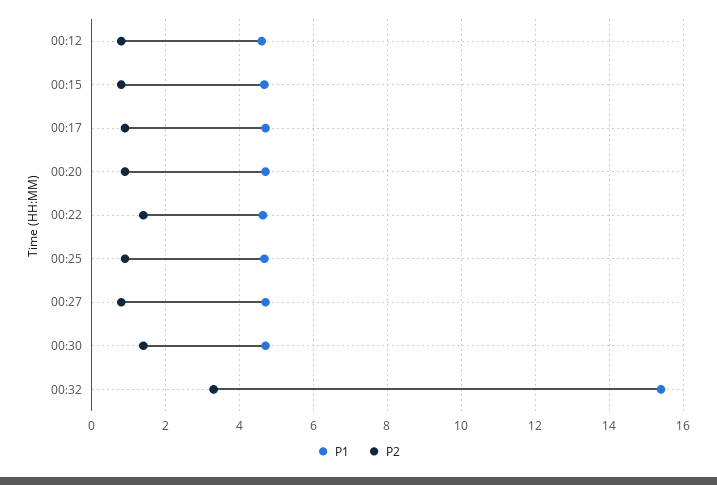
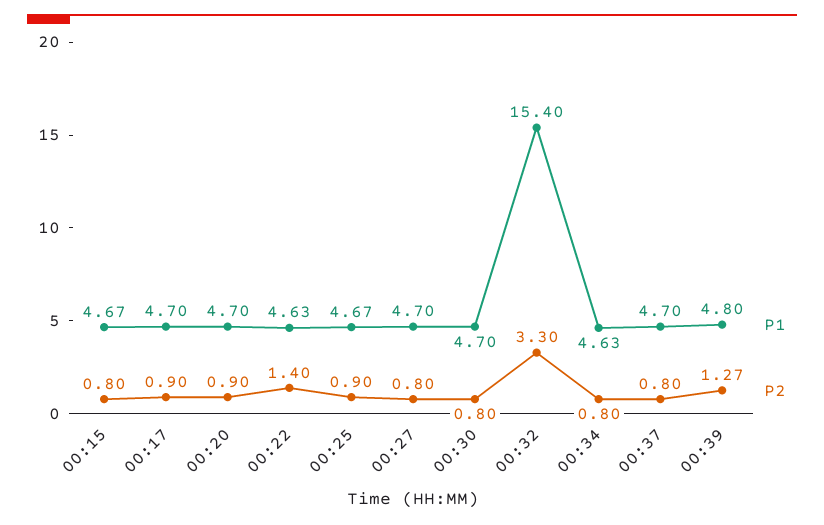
P1, 00:12: 4.6 -> none
P2, 00:12: 0.8 -> none
P2, 00:30: 1.4 -> 0.8
P1, 00:34: none -> 4.63
P2, 00:34: none -> 0.8
P1, 00:37: none -> 4.7
P2, 00:37: none -> 0.8
P1, 00:39: none -> 4.8
P2, 00:39: none -> 1.27

